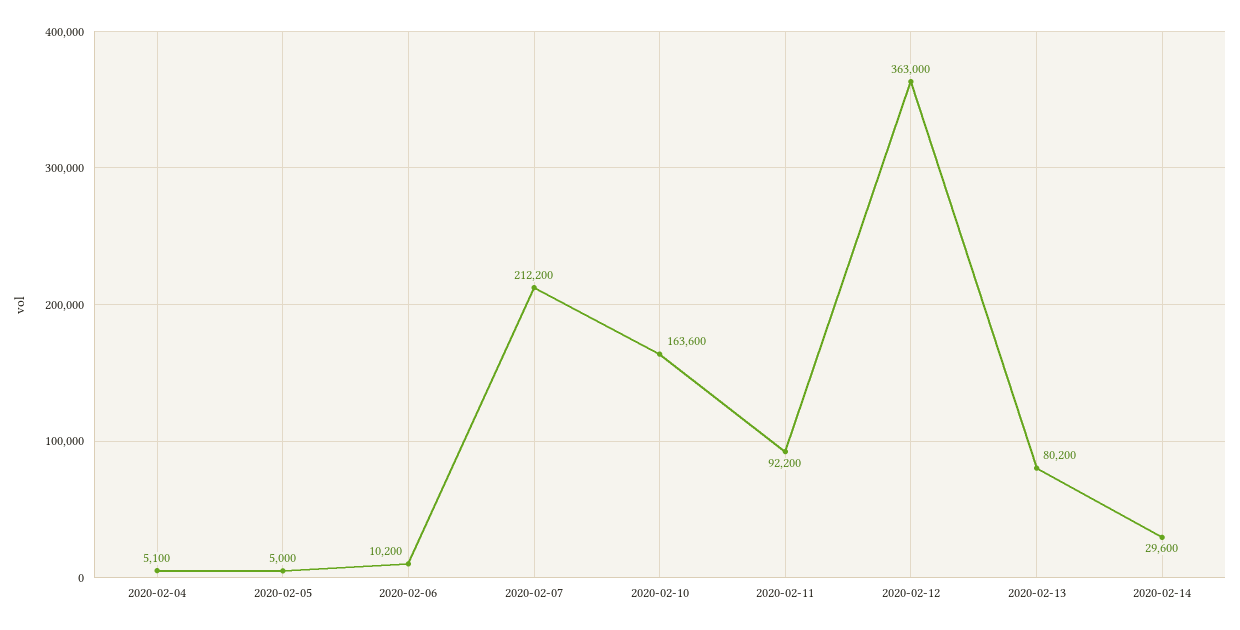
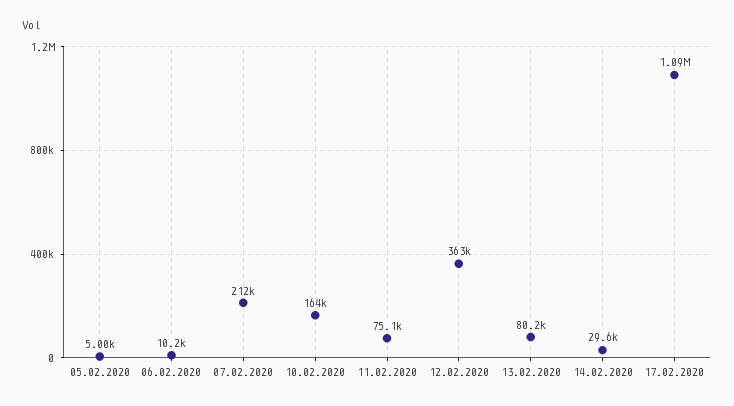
2020-02-04: 5100 -> none
2020-02-11: 92200 -> 75100
17.02.2020: none -> 1090000

